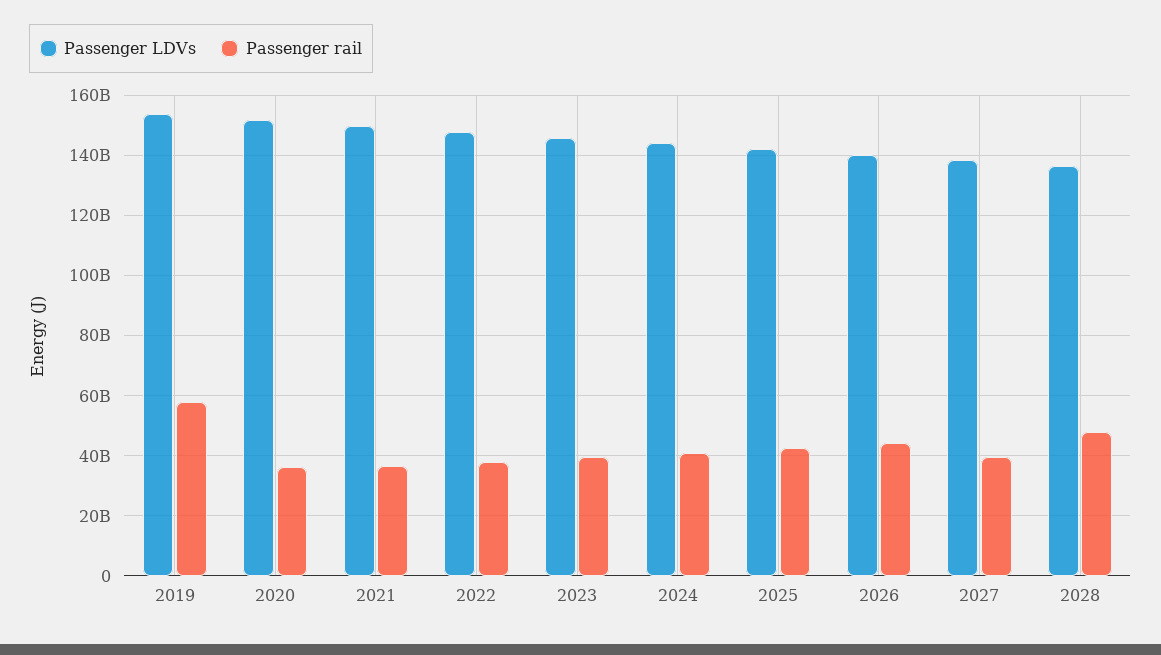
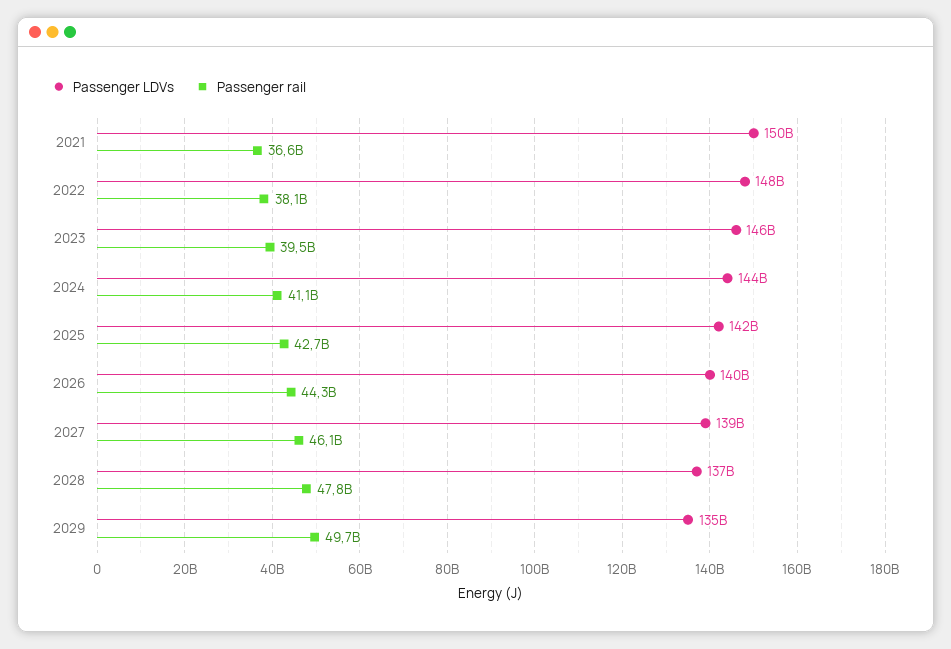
Passenger LDVs, 2019: 154000000000 -> none
Passenger rail, 2019: 58000000000 -> none
Passenger LDVs, 2020: 152000000000 -> none
Passenger rail, 2020: 36000000000 -> none
Passenger rail, 2027: 40000000000 -> 46100000000
Passenger LDVs, 2029: none -> 135000000000
Passenger rail, 2029: none -> 49700000000

